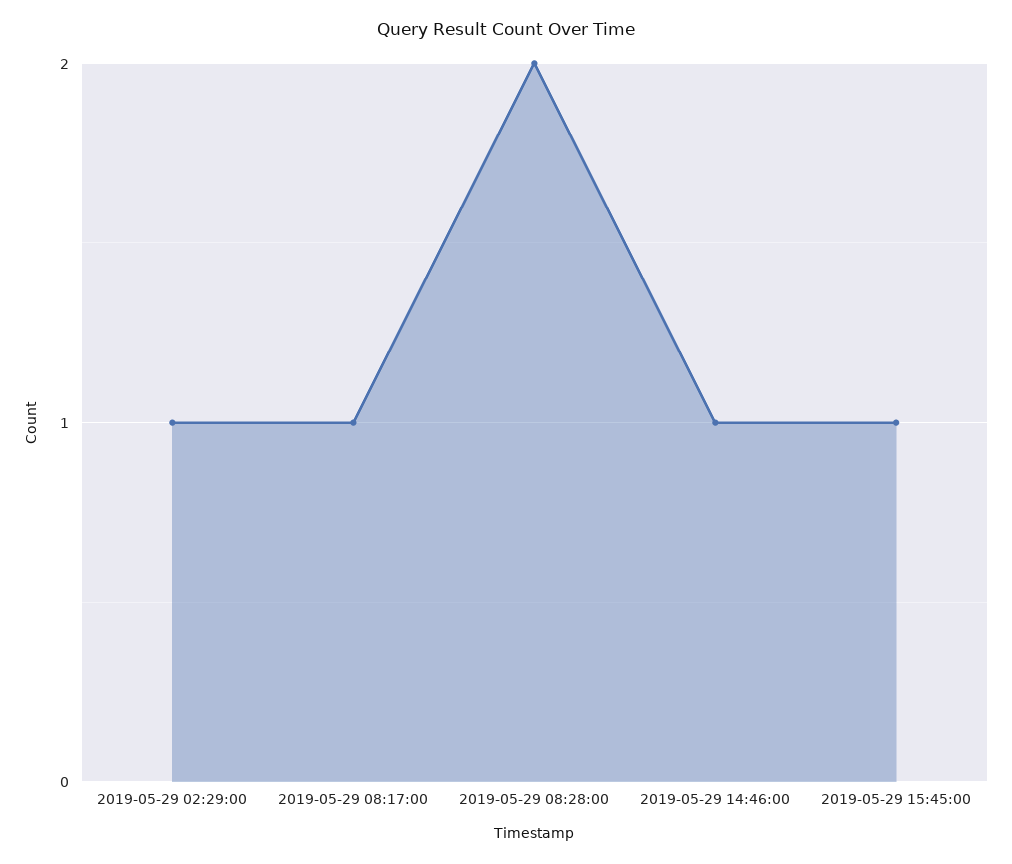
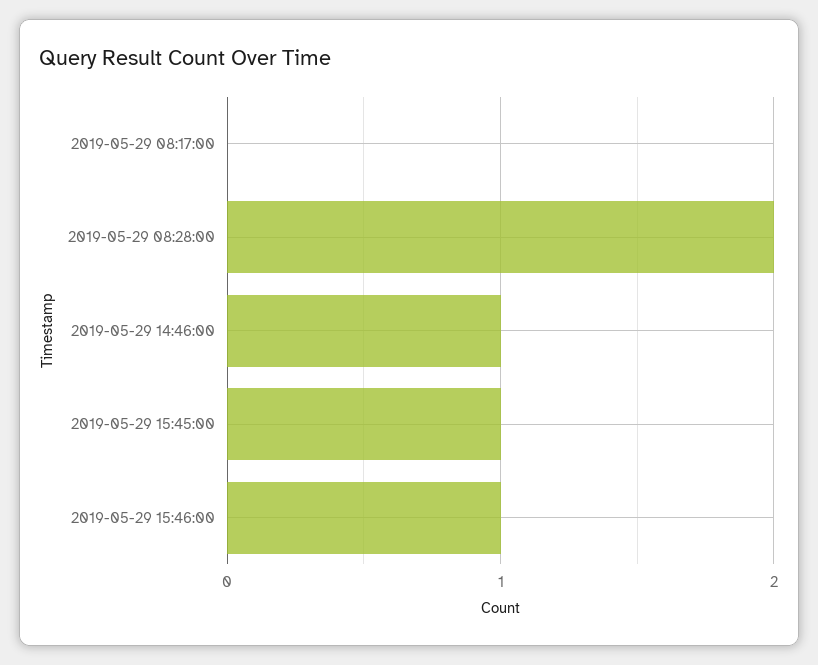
2019-05-29 02:29:00: 1 -> none
2019-05-29 08:17:00: 1 -> 0
2019-05-29 15:46:00: none -> 1

